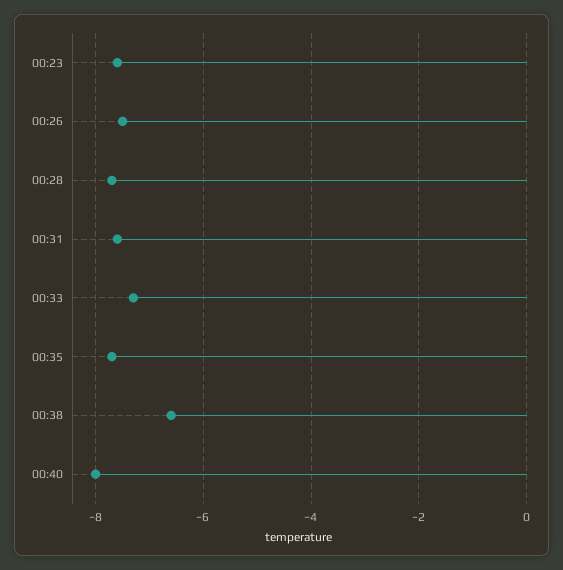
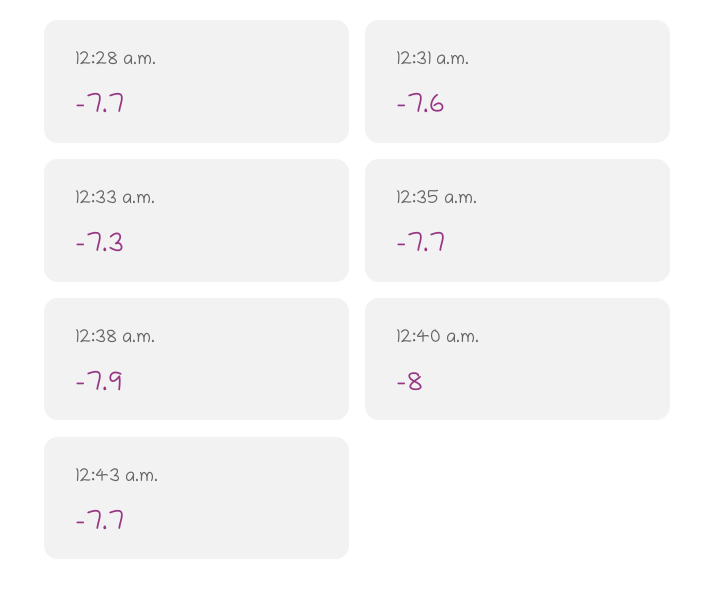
00:23: -7.5 -> none
00:26: -7.5 -> none
00:38: -6.5 -> -7.9
12:43 a.m.: none -> -7.7

